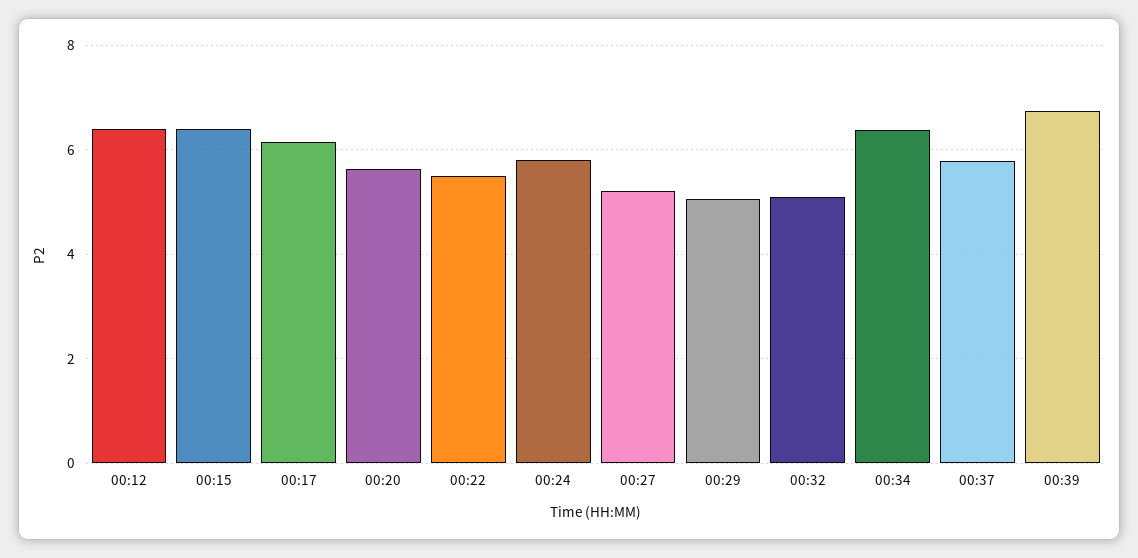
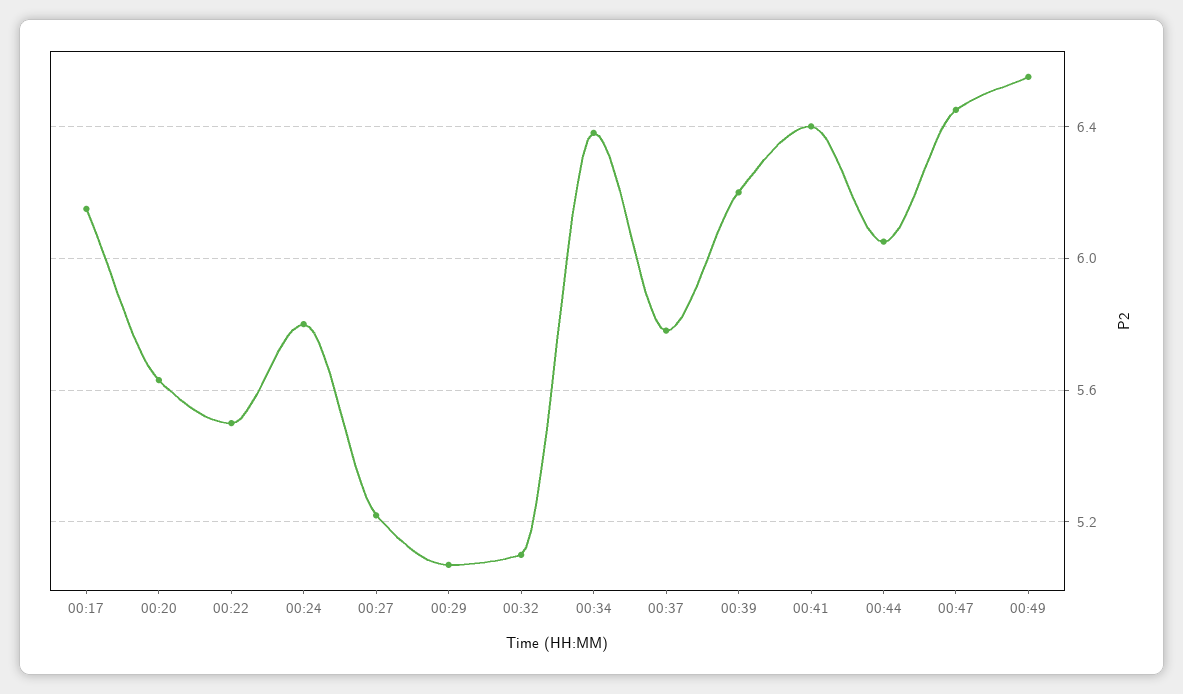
00:12: 6.4 -> none
00:15: 6.4 -> none
00:39: 6.8 -> 6.2
00:41: none -> 6.4
00:44: none -> 6.05
00:47: none -> 6.45
00:49: none -> 6.55

